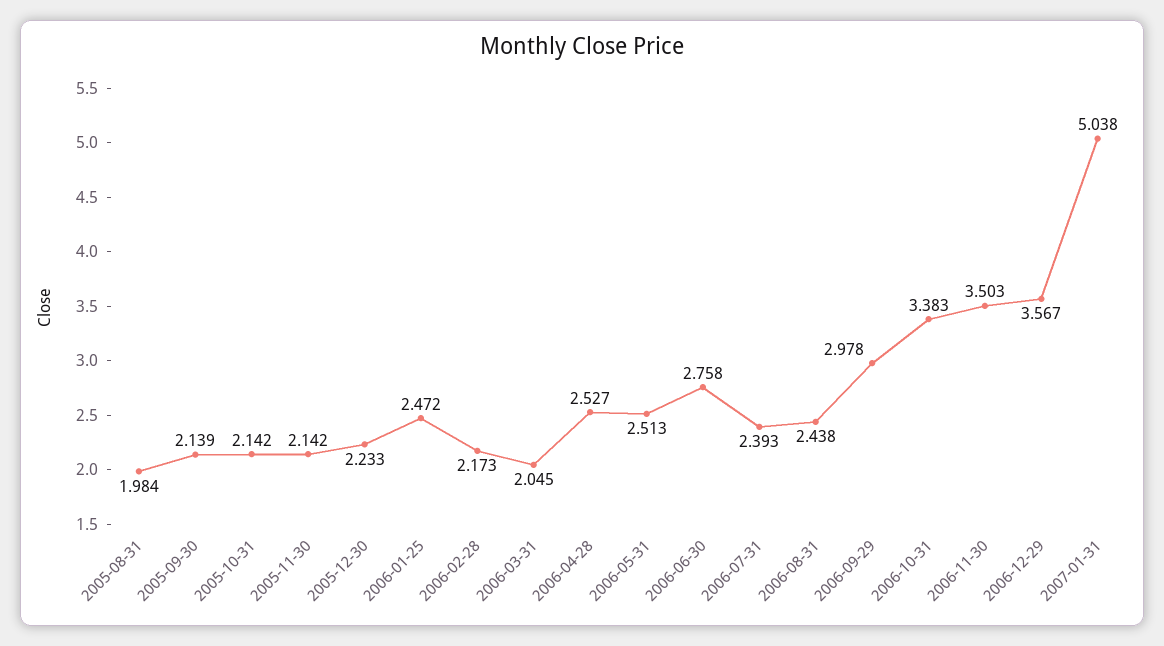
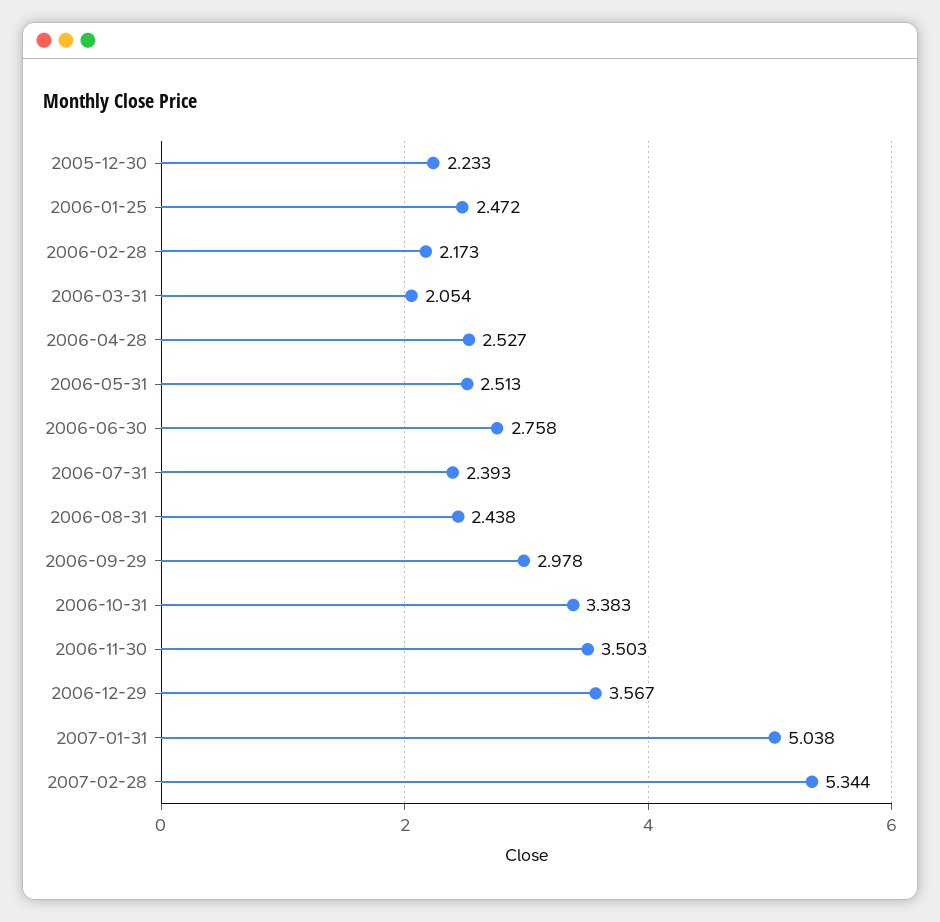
2005-08-31: 1.984 -> none
2005-09-30: 2.139 -> none
2005-10-31: 2.142 -> none
2005-11-30: 2.142 -> none
2006-03-31: 2.045 -> 2.054
2007-02-28: none -> 5.344

